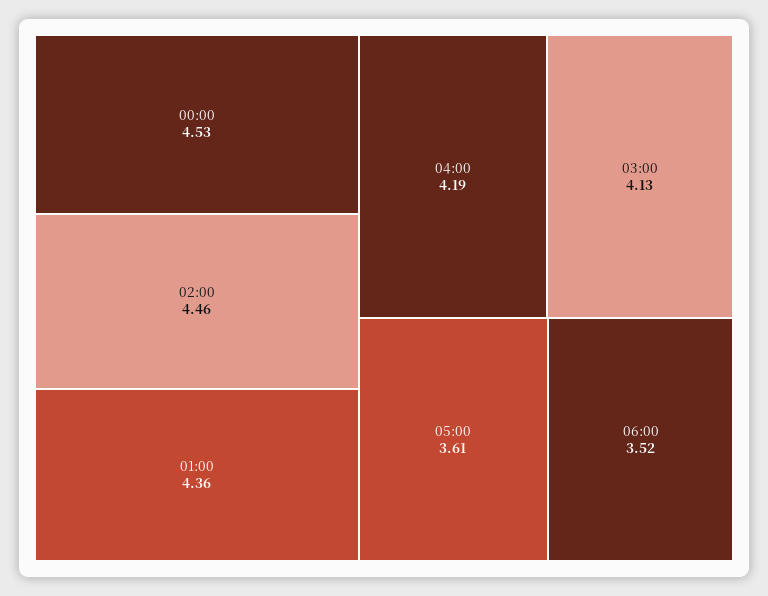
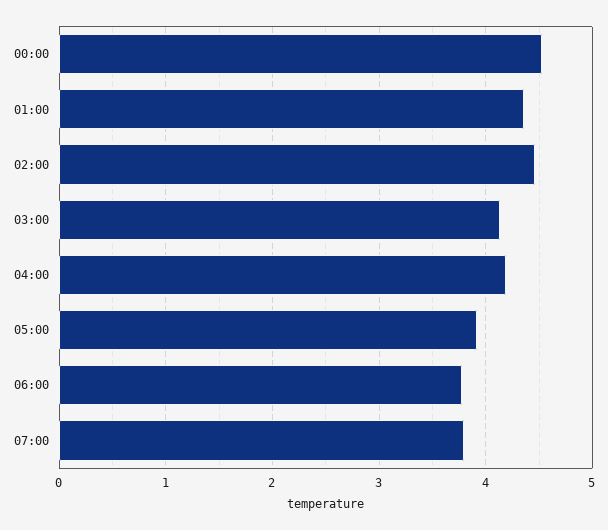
05:00: 3.61 -> 3.9
06:00: 3.52 -> 3.8
07:00: none -> 3.8

